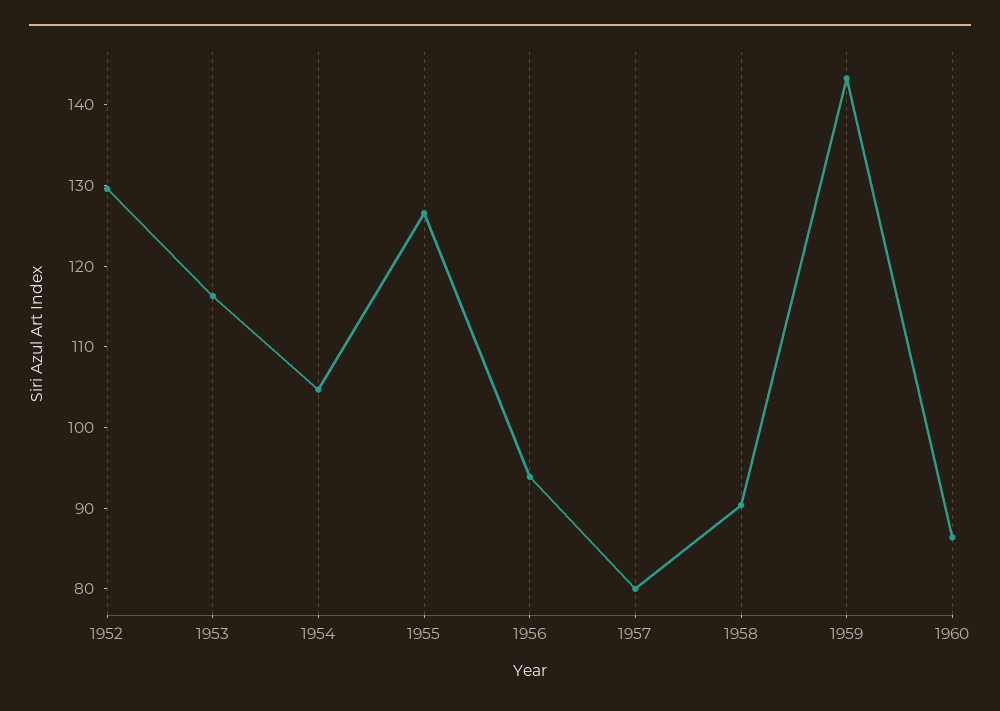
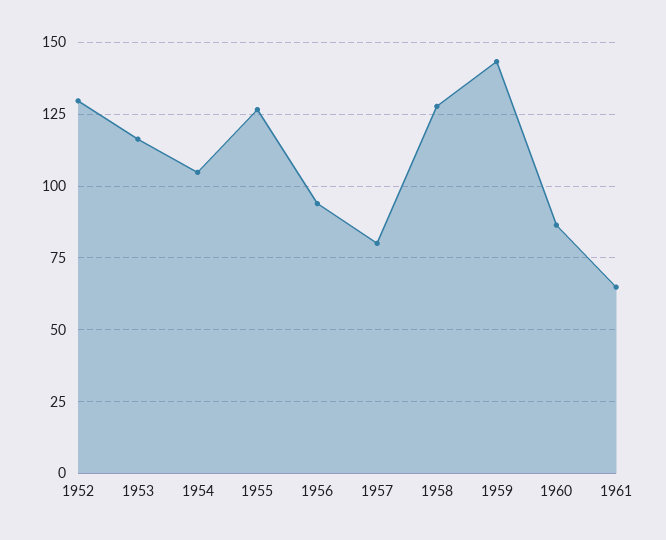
1958: 90 -> 127.5
1961: none -> 65

